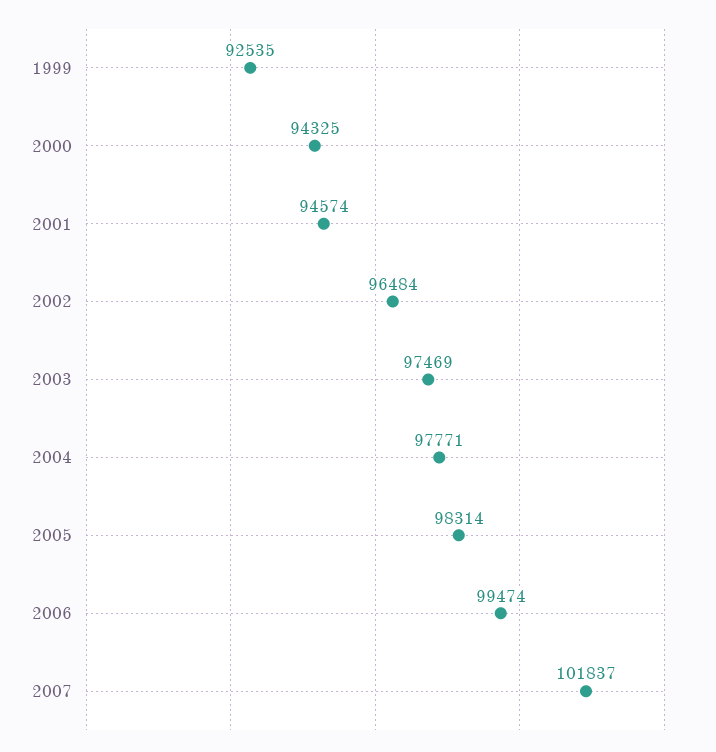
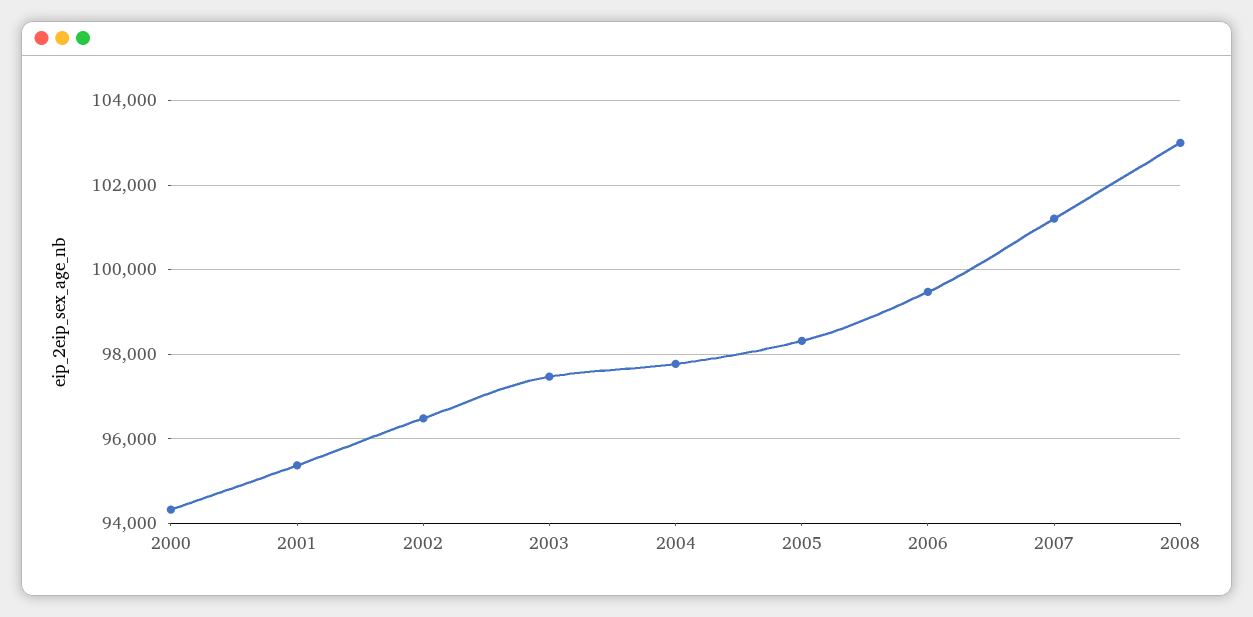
1999: 92535 -> none
2001: 94574 -> 95400
2007: 101837 -> 101200
2008: none -> 103000

